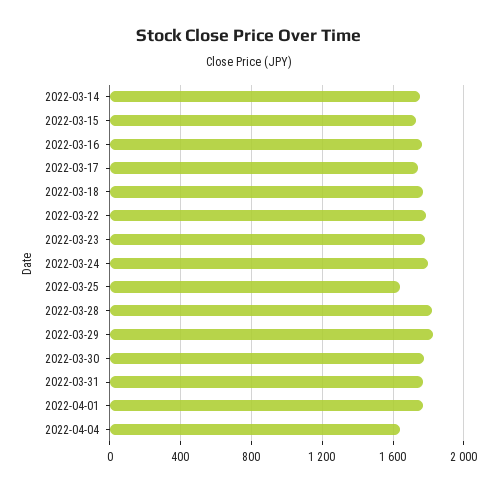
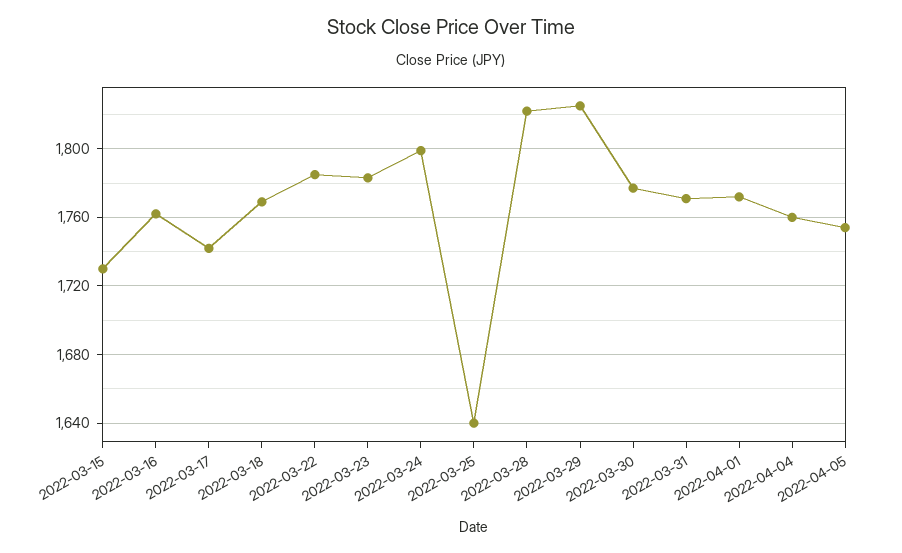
2022-03-14: 1750 -> none
2022-04-04: 1650 -> 1760
2022-04-05: none -> 1755

